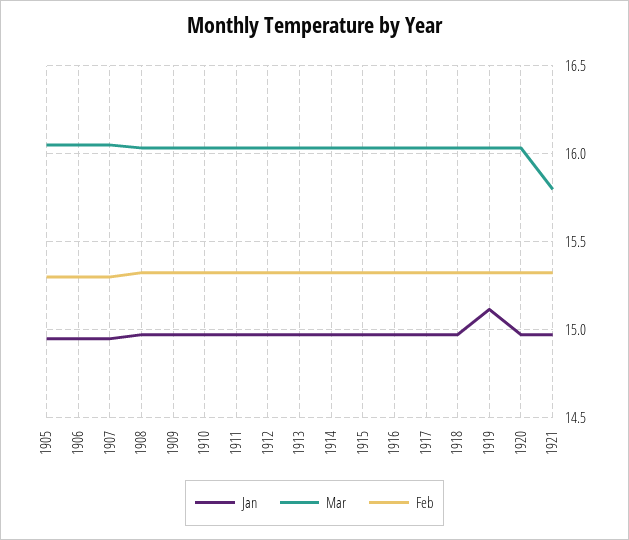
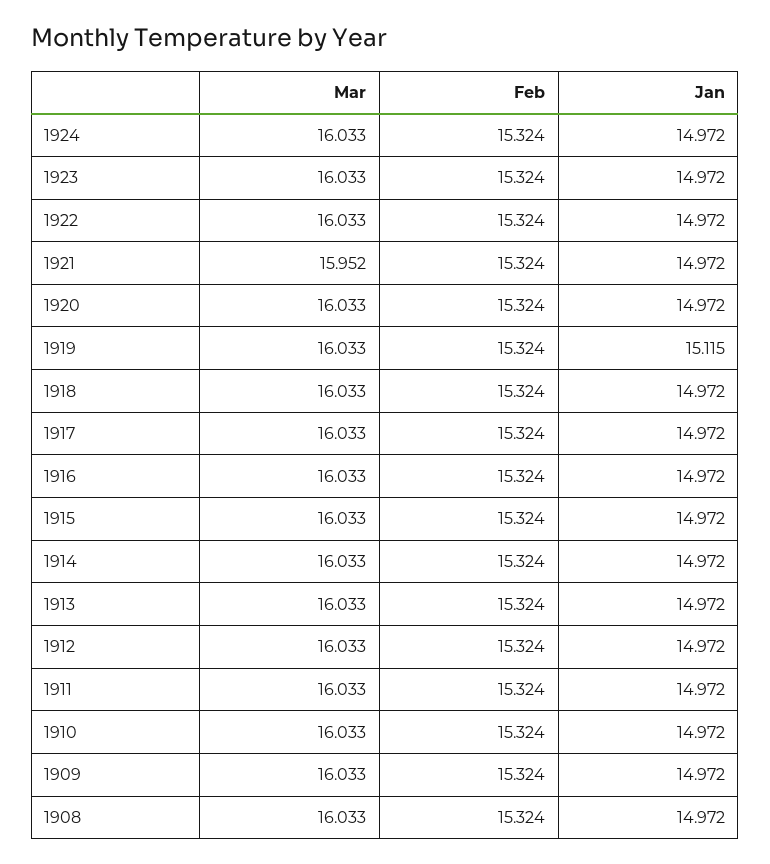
Jan, 1905: 14.95 -> none
Mar, 1905: 16.05 -> none
Feb, 1905: 15.3 -> none
Jan, 1906: 14.95 -> none
Mar, 1906: 16.05 -> none
Feb, 1906: 15.3 -> none
Jan, 1907: 14.95 -> none
Mar, 1907: 16.05 -> none
Feb, 1907: 15.3 -> none
Mar, 1921: 15.8 -> 15.952
Mar, 1924: none -> 16.033
Feb, 1924: none -> 15.324
Jan, 1924: none -> 14.972
Mar, 1923: none -> 16.033
Feb, 1923: none -> 15.324
Jan, 1923: none -> 14.972
Mar, 1922: none -> 16.033
Feb, 1922: none -> 15.324
Jan, 1922: none -> 14.972

